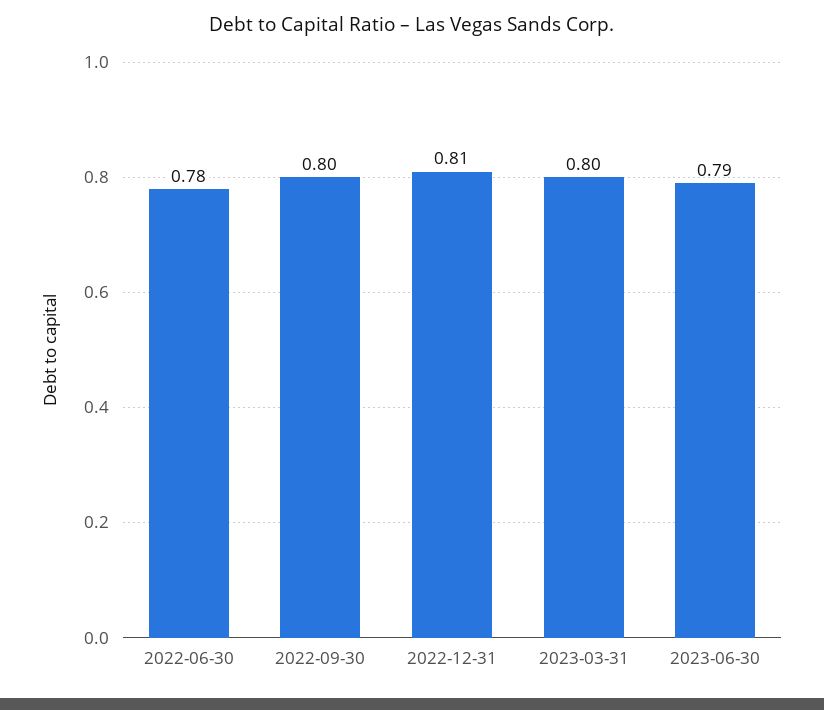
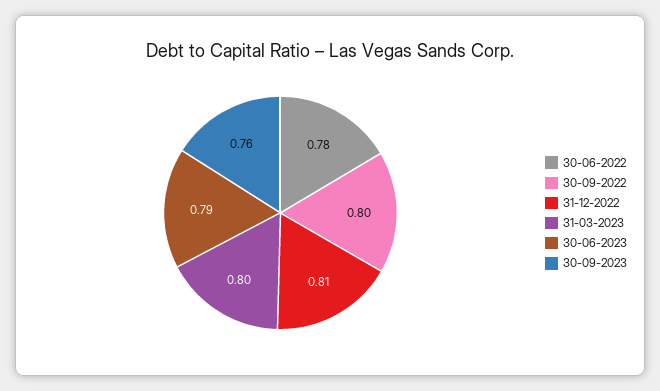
30-09-2023: none -> 0.76

